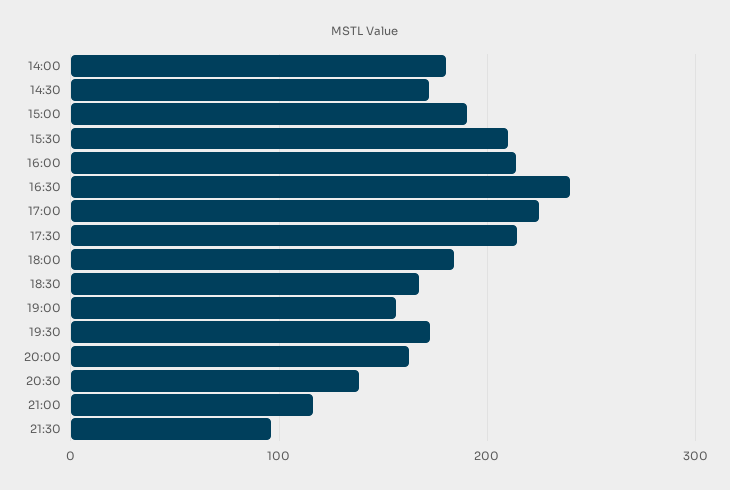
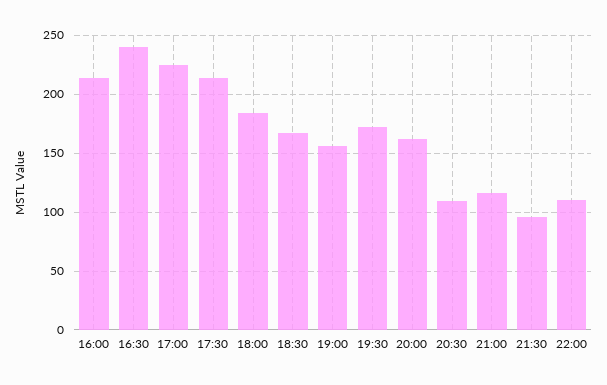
14:00: 180 -> none
14:30: 170 -> none
15:00: 190 -> none
15:30: 210 -> none
20:30: 140 -> 110
22:00: none -> 110

